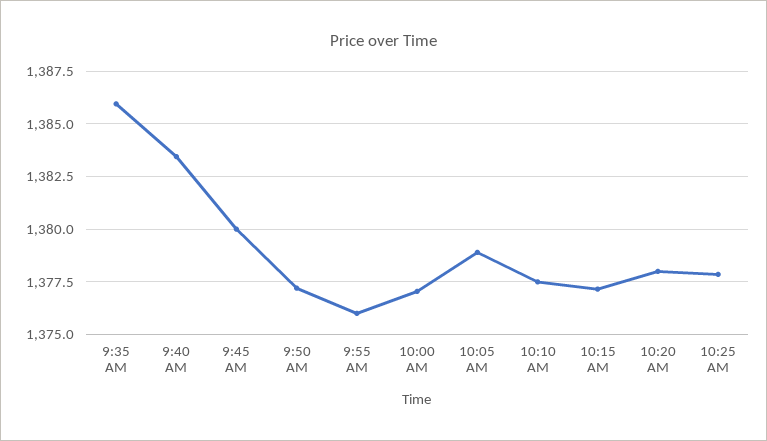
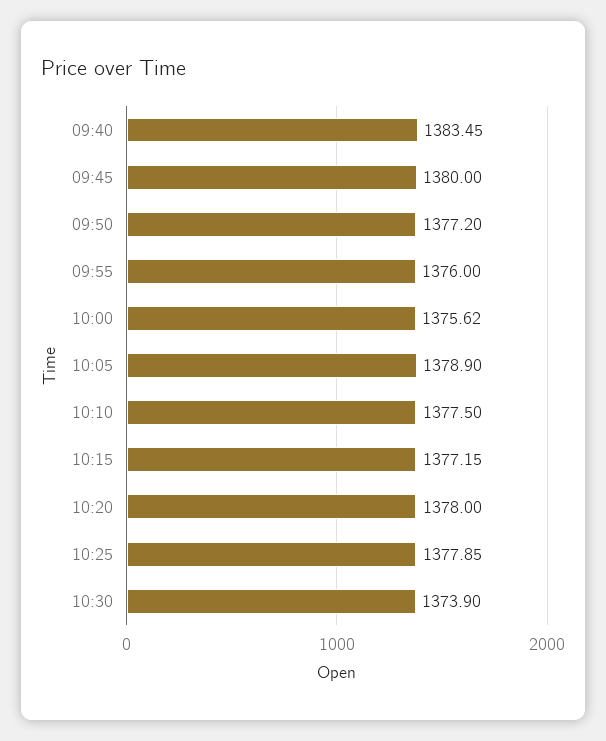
9:35 AM: 1386 -> none
10:00 AM: 1377 -> 1375.62
10:30: none -> 1373.9

